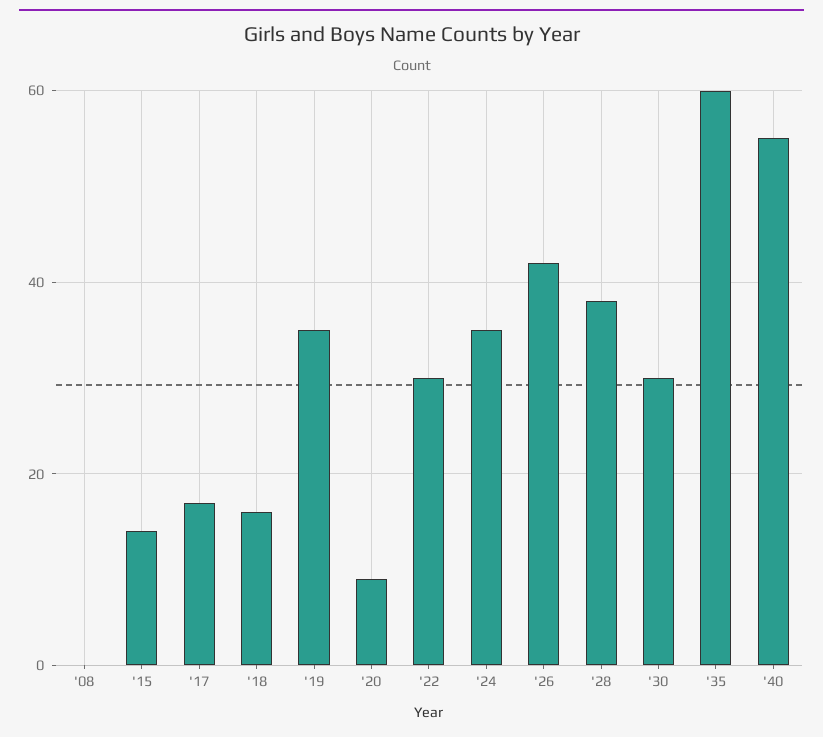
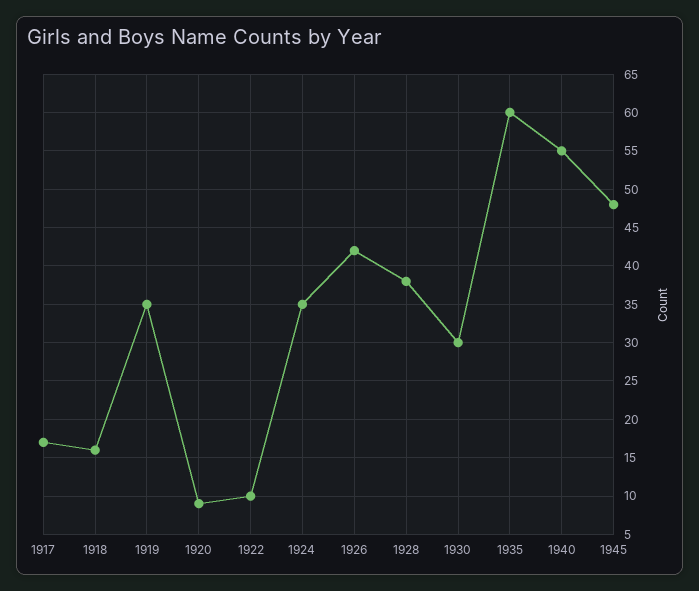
'08: 0 -> none
'15: 15 -> none
'22: 30 -> 10
1945: none -> 48

